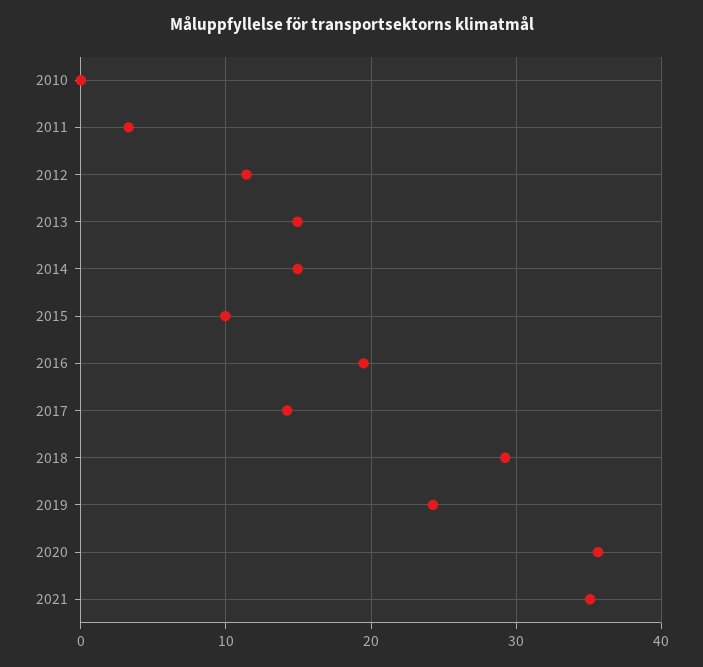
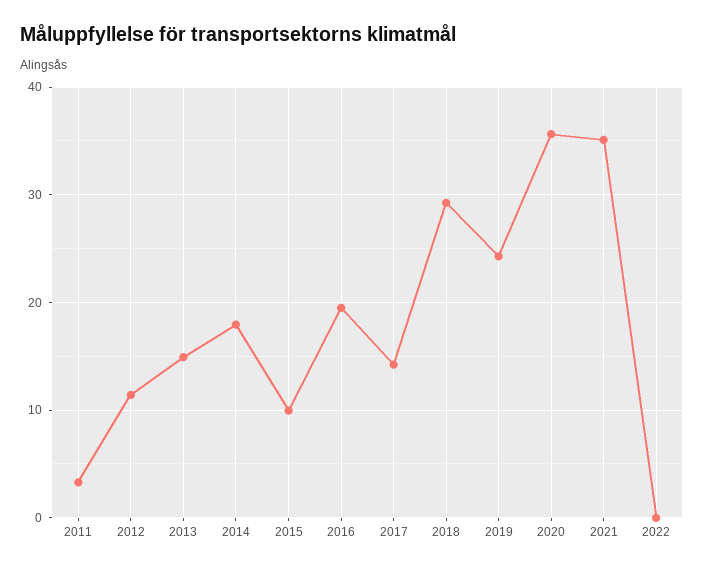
2010: 0 -> none
2014: 15 -> 18
2022: none -> 0

